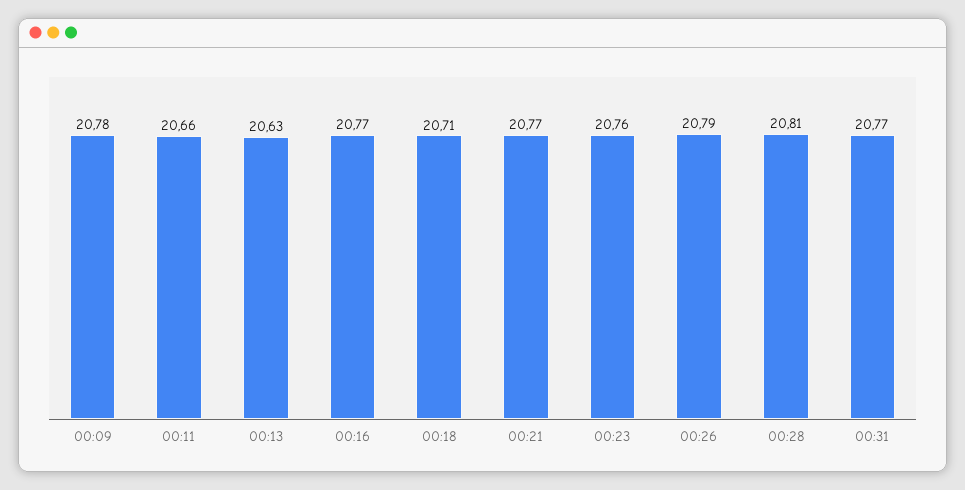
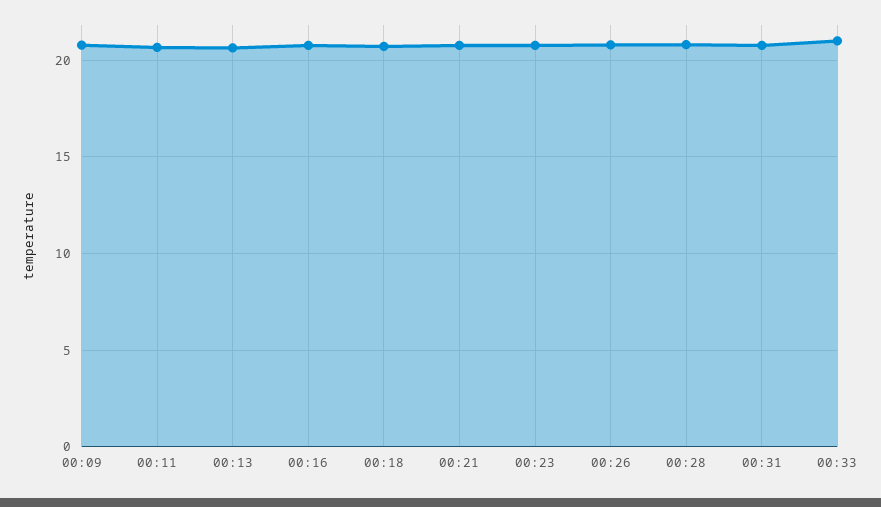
00:33: none -> 21

